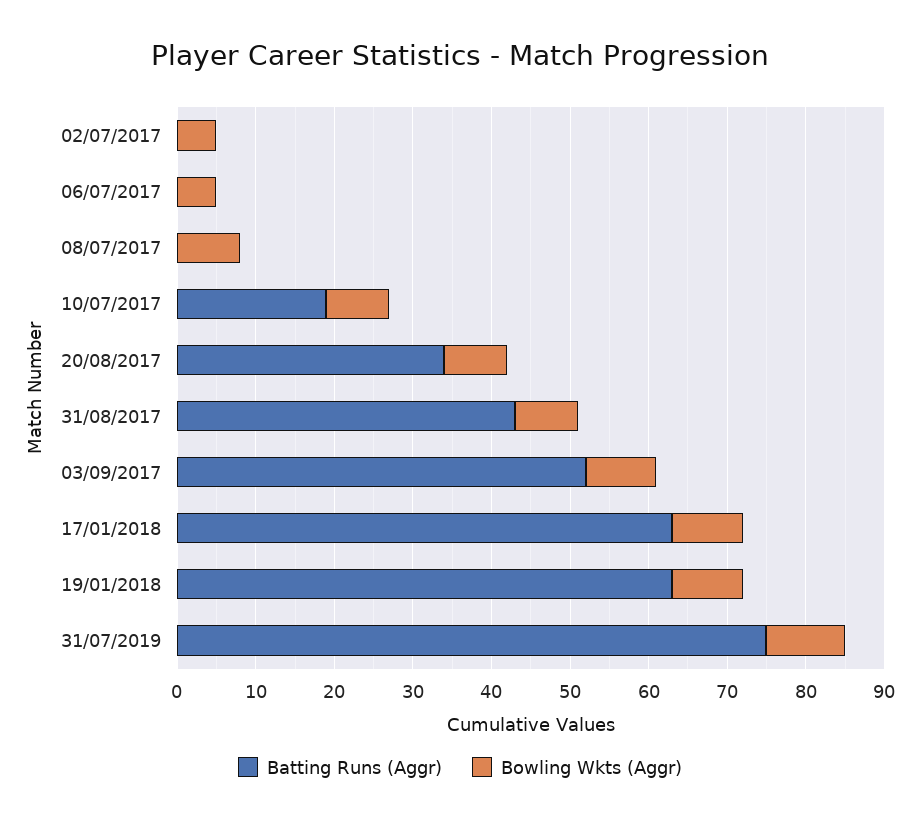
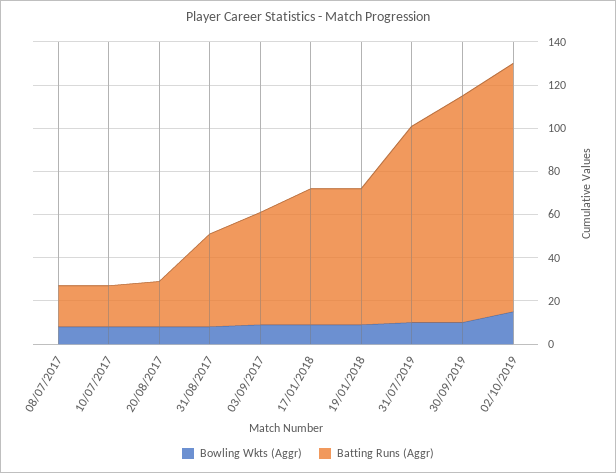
Batting Runs (Aggr), 02/07/2017: 0 -> none
Bowling Wkts (Aggr), 02/07/2017: 5 -> none
Batting Runs (Aggr), 06/07/2017: 0 -> none
Bowling Wkts (Aggr), 06/07/2017: 5 -> none
Batting Runs (Aggr), 08/07/2017: 0 -> 20
Batting Runs (Aggr), 20/08/2017: 35 -> 20
Batting Runs (Aggr), 31/07/2019: 75 -> 90
Bowling Wkts (Aggr), 30/09/2019: none -> 10
Batting Runs (Aggr), 30/09/2019: none -> 105
Bowling Wkts (Aggr), 02/10/2019: none -> 15
Batting Runs (Aggr), 02/10/2019: none -> 115

